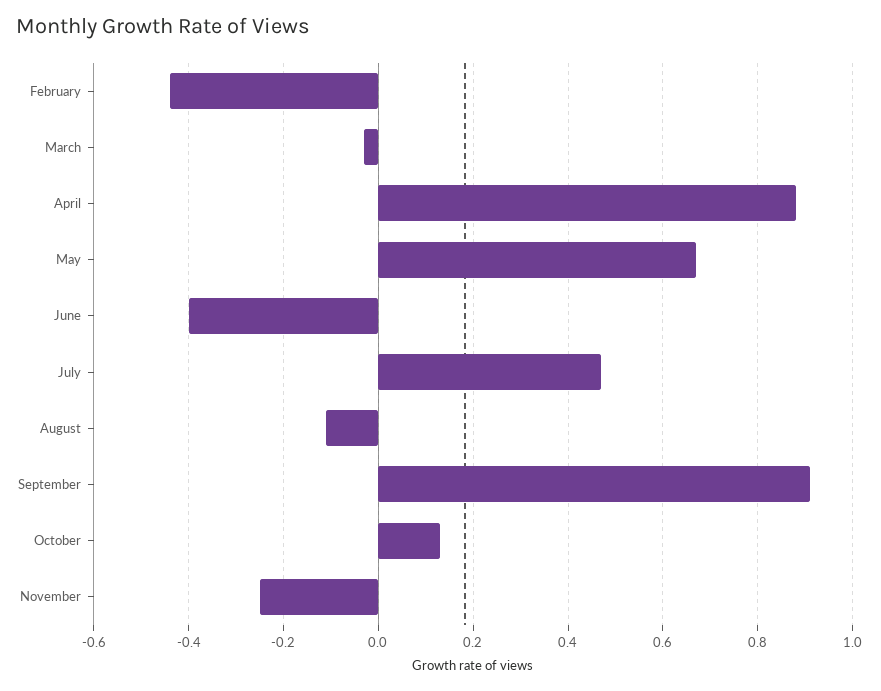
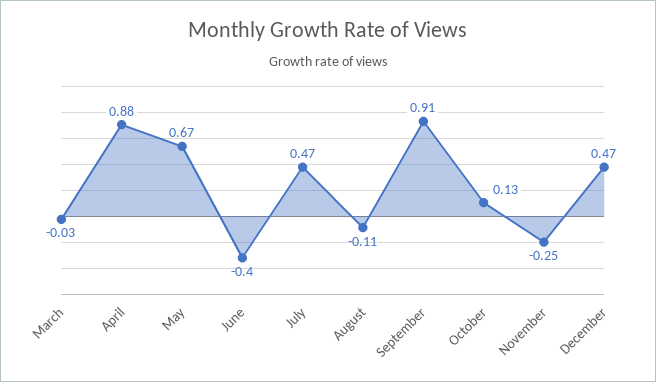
February: -0.45 -> none
December: none -> 0.47

